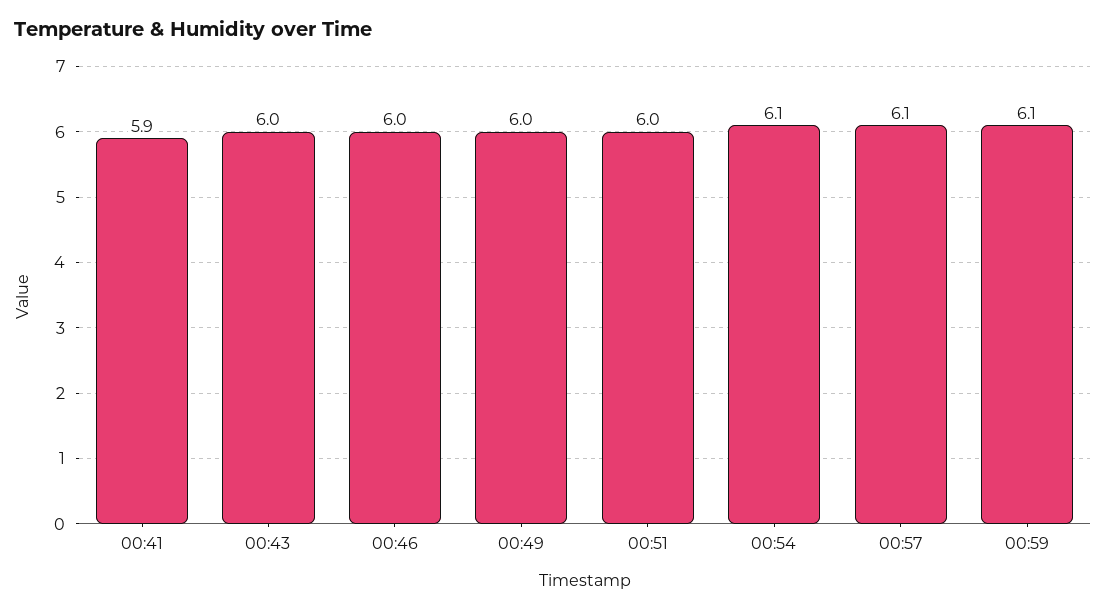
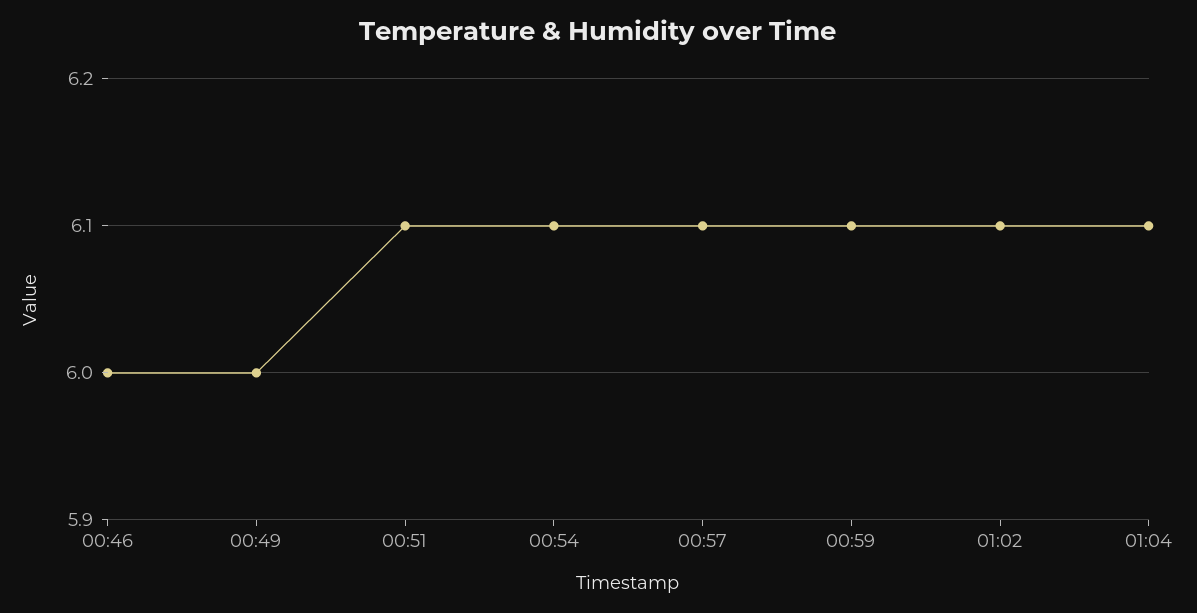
00:41: 5.9 -> none
00:43: 6 -> none
00:51: 6 -> 6.1
01:02: none -> 6.1
01:04: none -> 6.1

